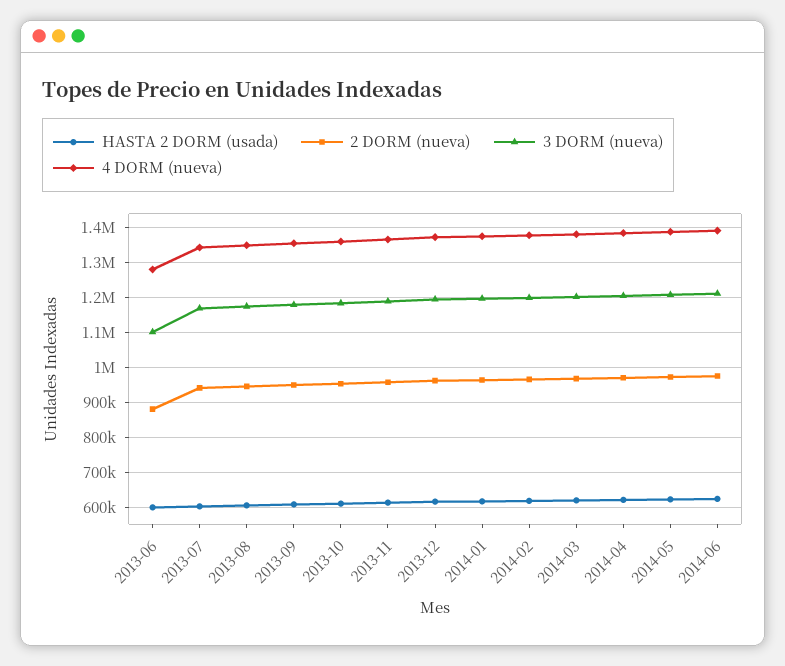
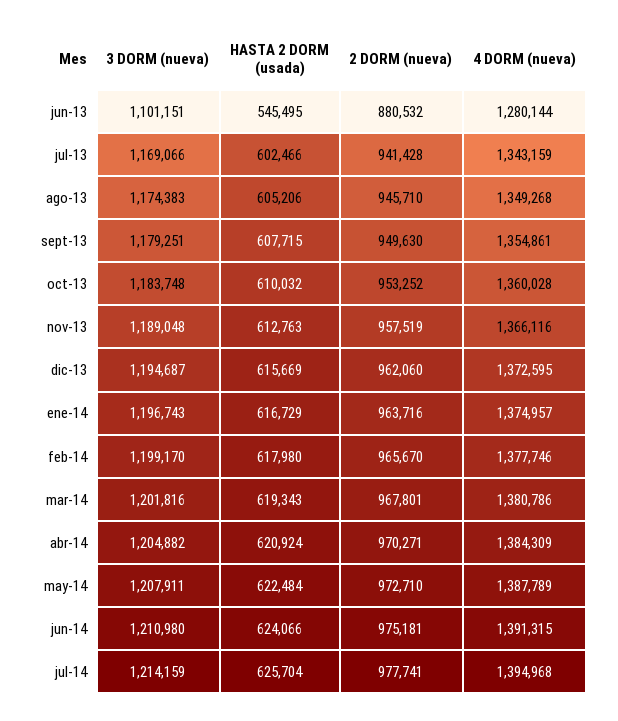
HASTA 2 DORM (usada), 2013-06: 600000 -> 545495
3 DORM (nueva), jul-14: none -> 1214159
HASTA 2 DORM (usada), jul-14: none -> 625704
2 DORM (nueva), jul-14: none -> 977741
4 DORM (nueva), jul-14: none -> 1394968

